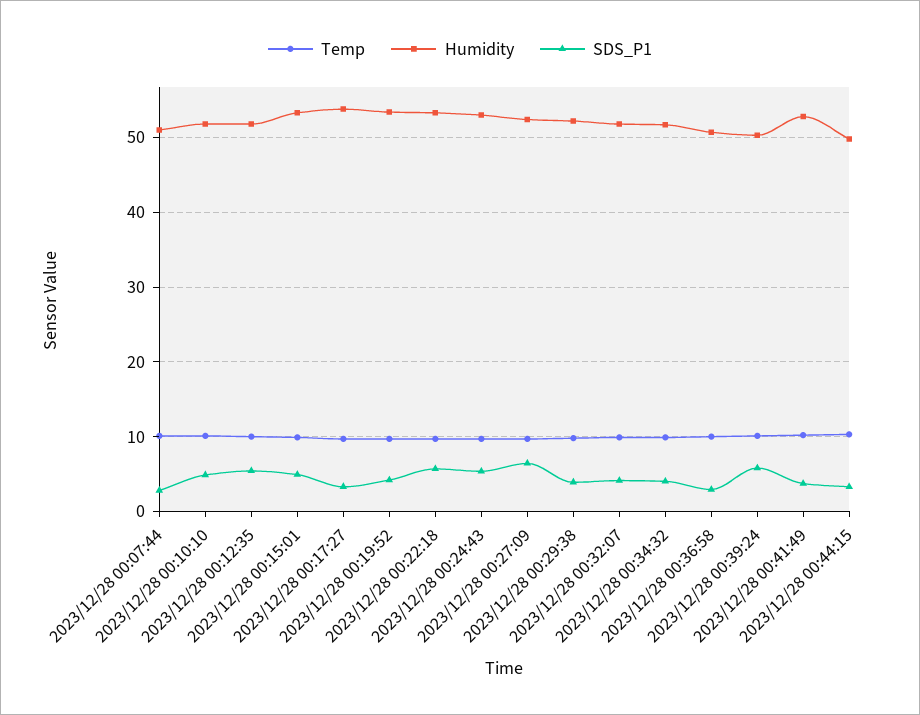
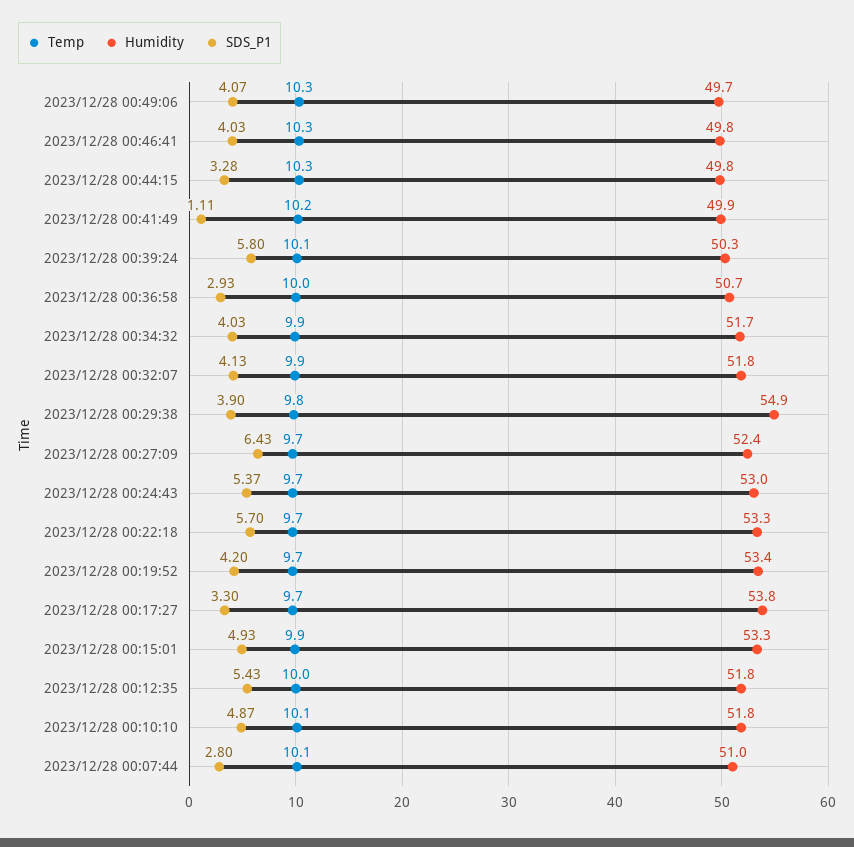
Humidity, 2023/12/28 00:29:38: 52 -> 54.9
Humidity, 2023/12/28 00:41:49: 53 -> 49.9
SDS_P1, 2023/12/28 00:41:49: 4 -> 1.11
Temp, 2023/12/28 00:49:06: none -> 10.3
Humidity, 2023/12/28 00:49:06: none -> 49.7
SDS_P1, 2023/12/28 00:49:06: none -> 4.07
Temp, 2023/12/28 00:46:41: none -> 10.3
Humidity, 2023/12/28 00:46:41: none -> 49.8
SDS_P1, 2023/12/28 00:46:41: none -> 4.03

